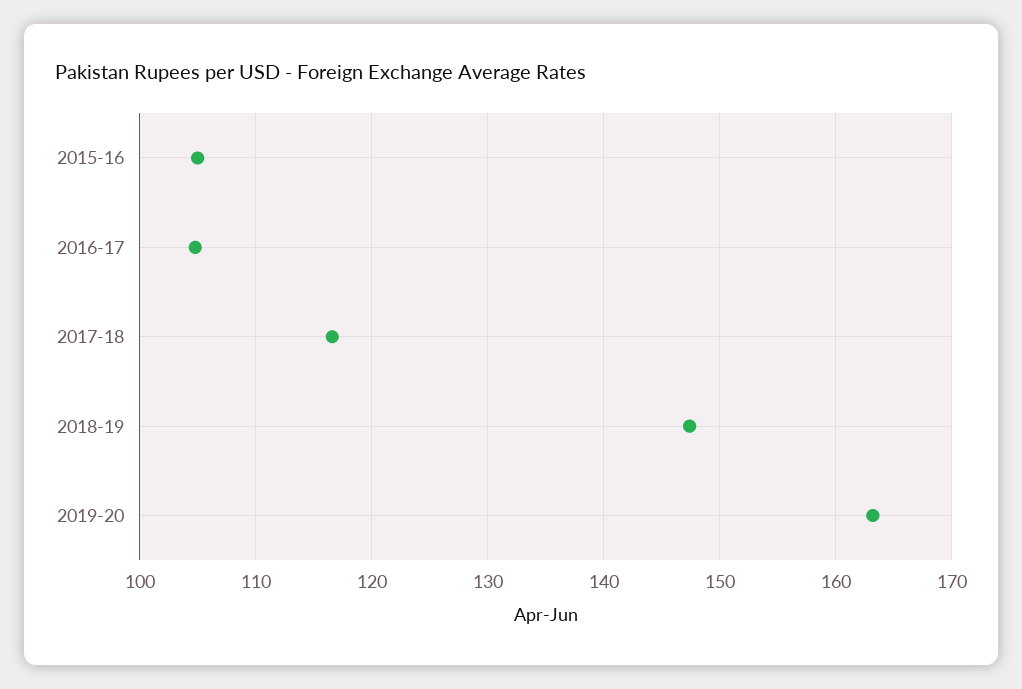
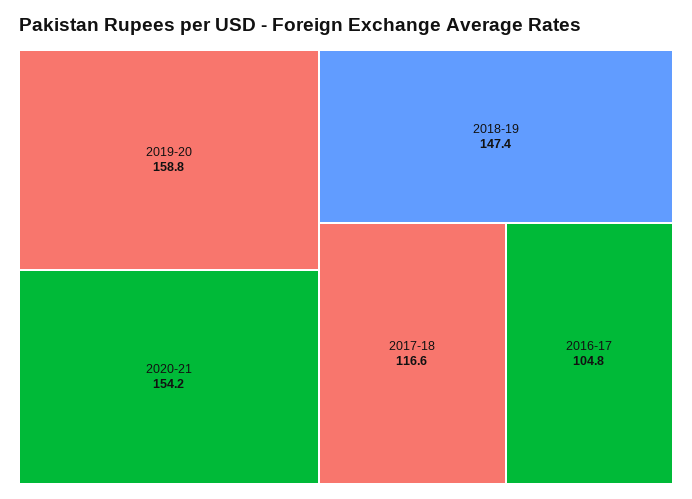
2015-16: 105 -> none
2019-20: 163 -> 158.8
2020-21: none -> 154.2

